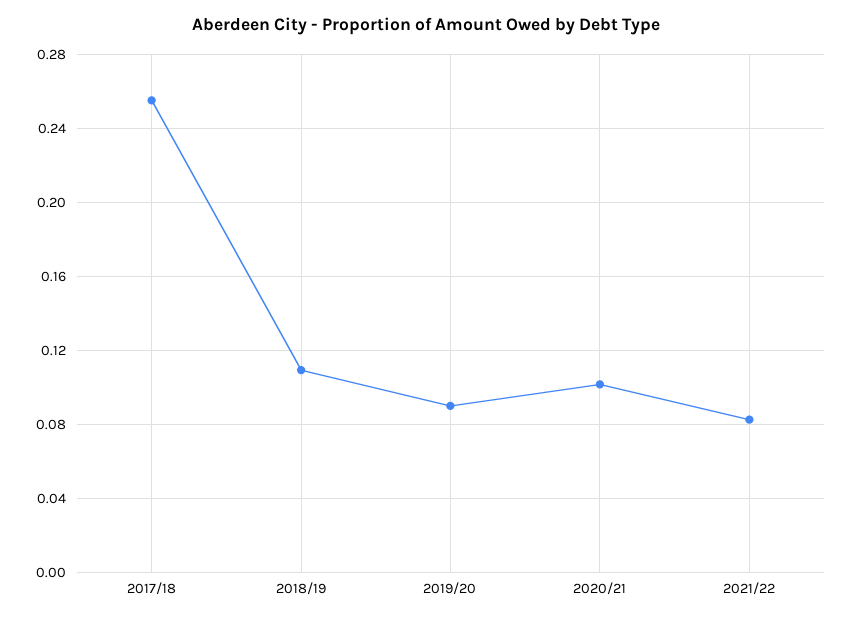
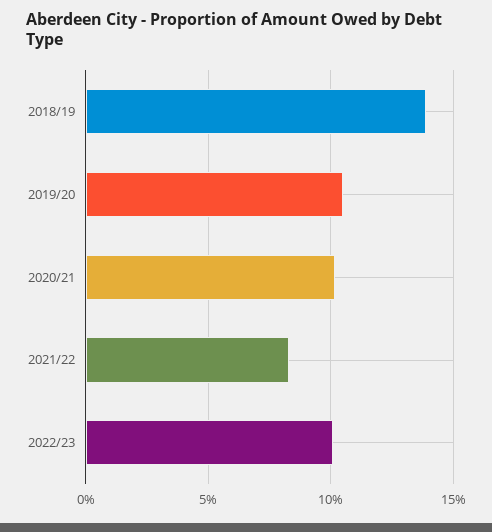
2017/18: 0.255 -> none
2018/19: 0.11 -> 0.14
2019/20: 0.09 -> 0.105
2022/23: none -> 0.1

